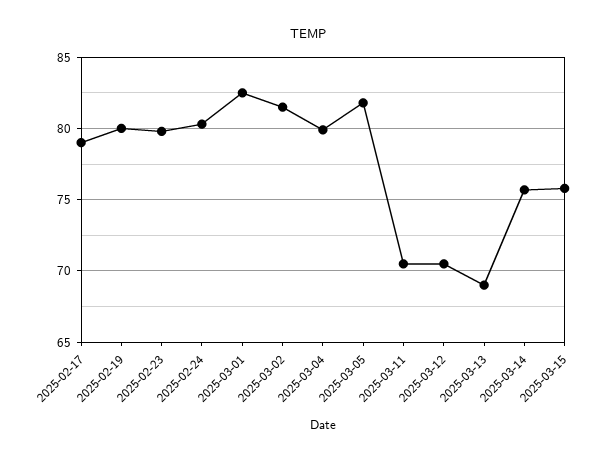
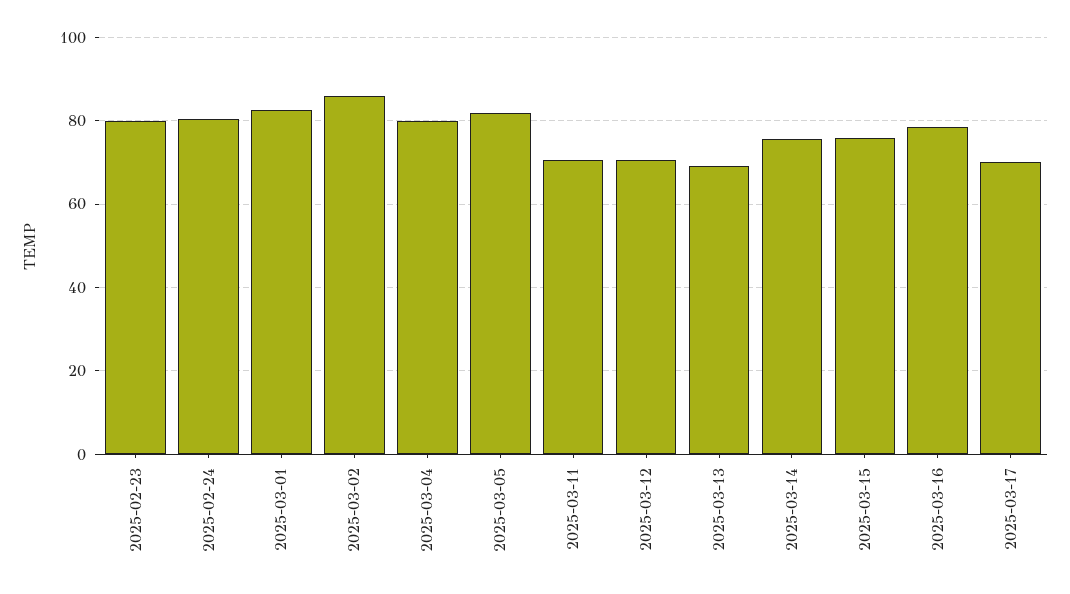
2025-02-17: 79 -> none
2025-02-19: 80 -> none
2025-03-02: 81.5 -> 86
2025-03-16: none -> 78
2025-03-17: none -> 70

